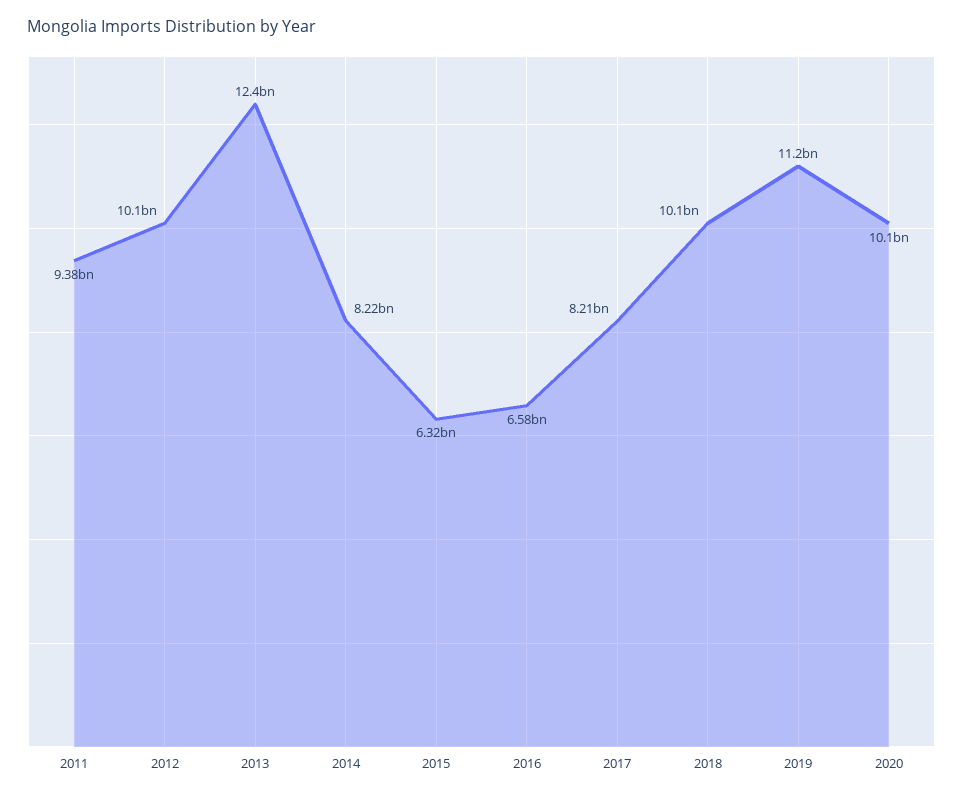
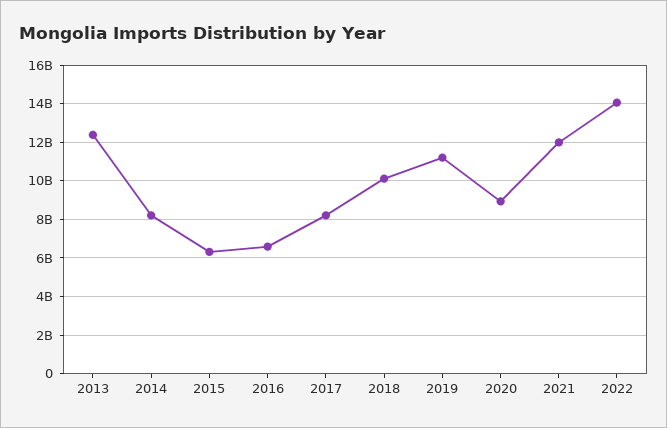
2011: 9380000000 -> none
2012: 10100000000 -> none
2020: 10100000000 -> 9000000000
2021: none -> 12000000000
2022: none -> 14000000000

